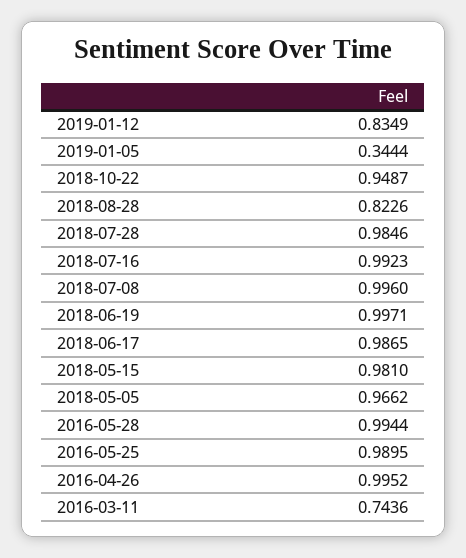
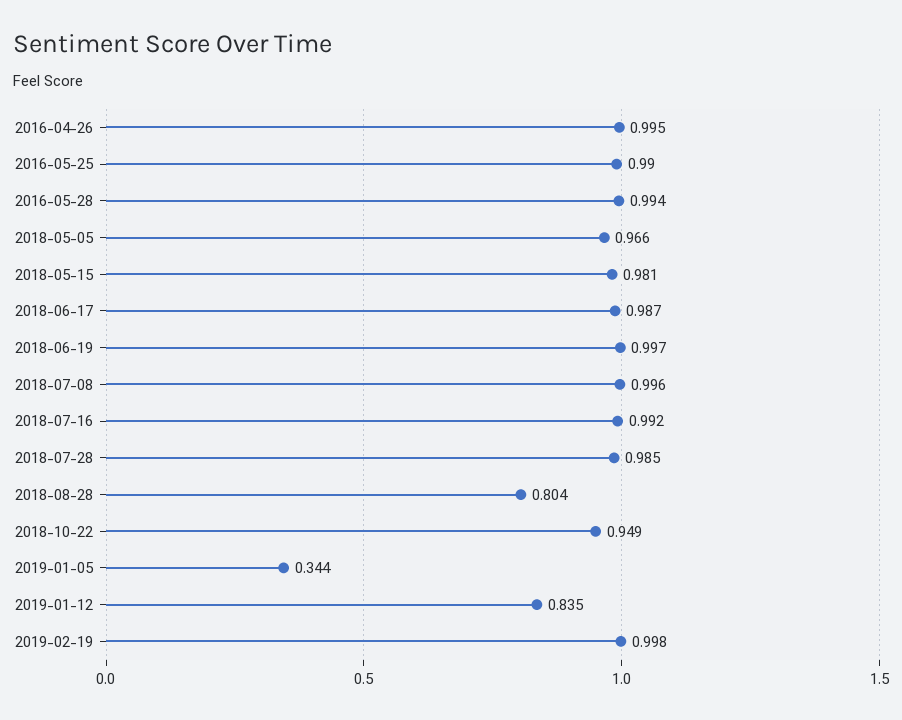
2018-08-28: 0.8226 -> 0.804
2016-03-11: 0.7436 -> none
2019-02-19: none -> 0.998

